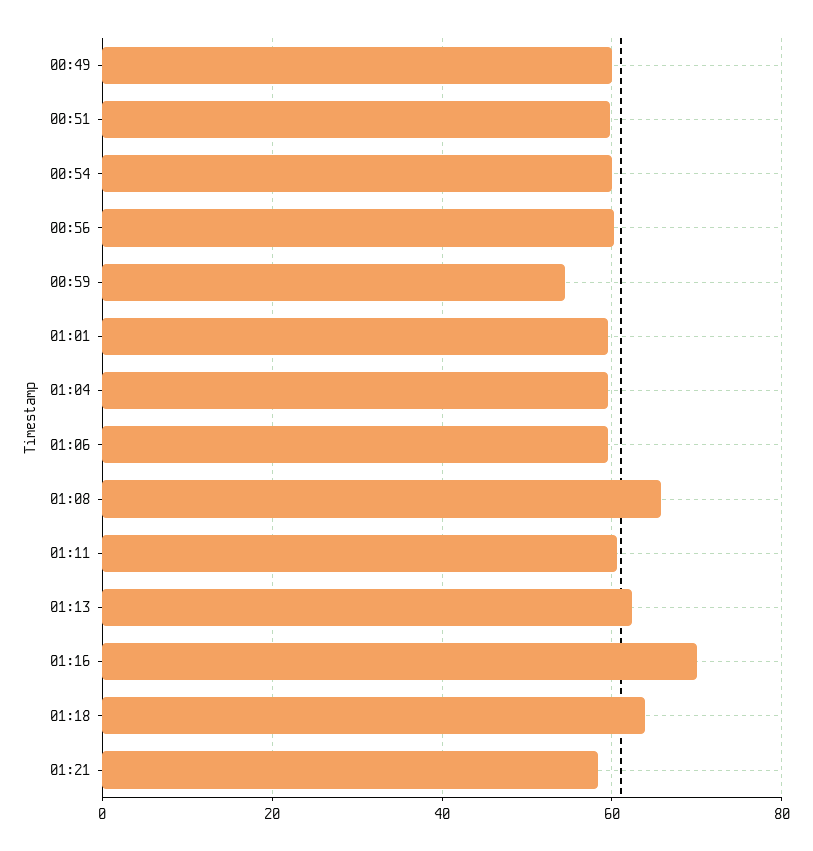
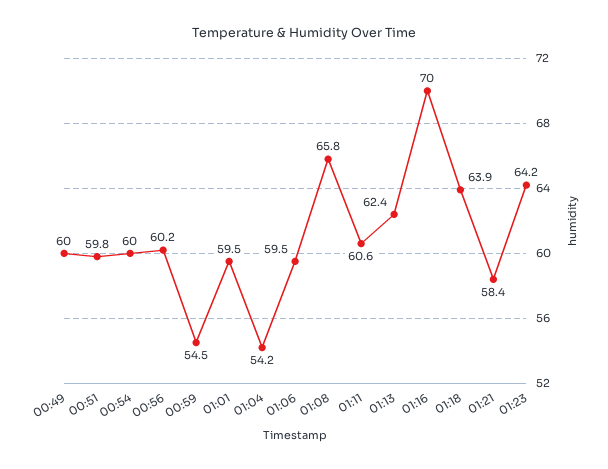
01:04: 60 -> 54.2
01:23: none -> 64.2

